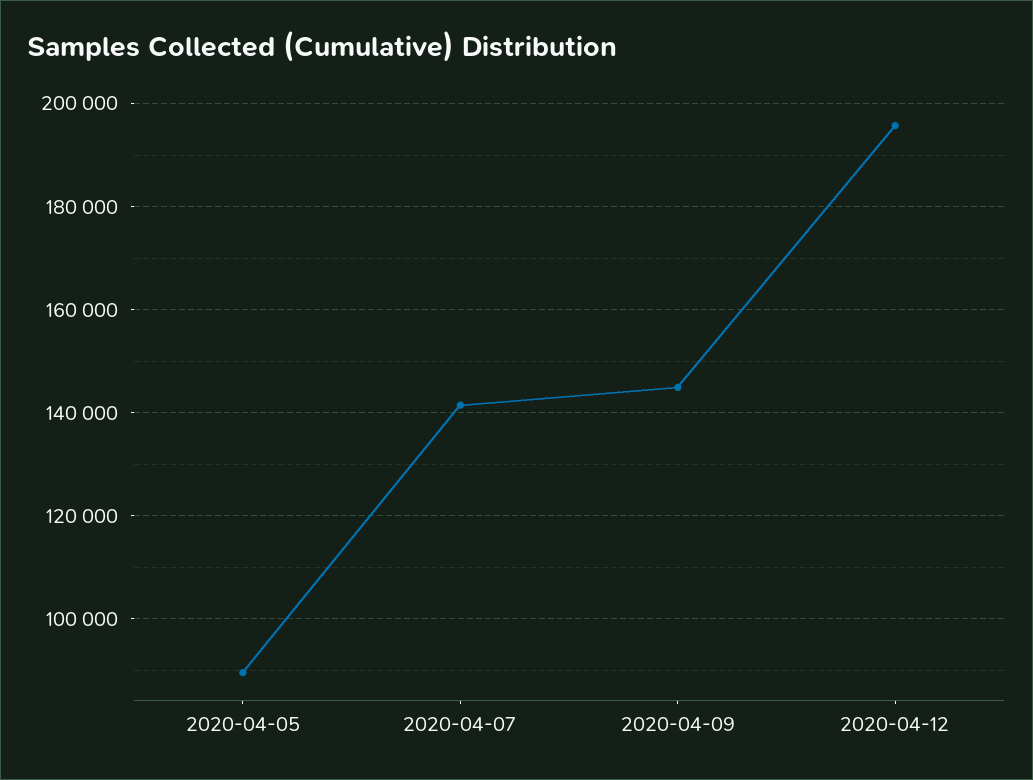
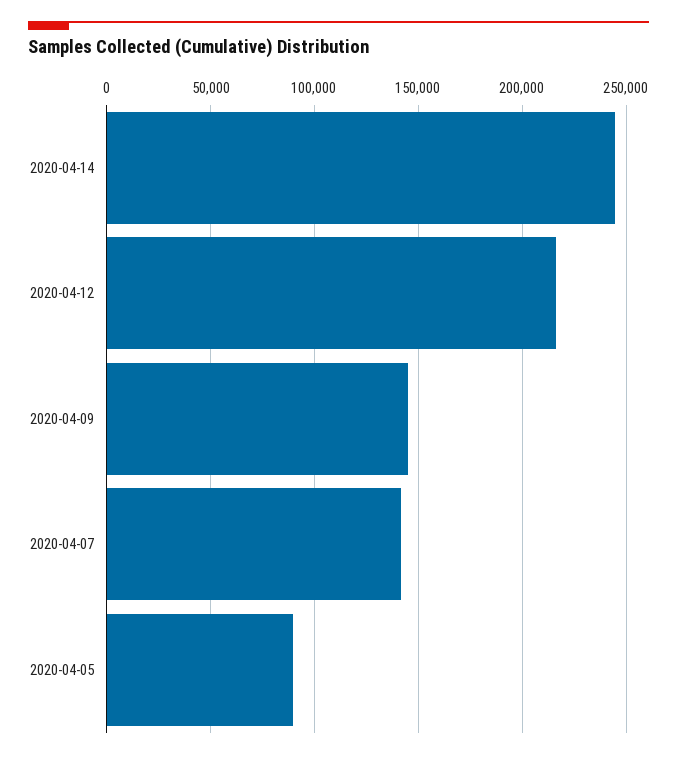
2020-04-12: 196000 -> 215000
2020-04-14: none -> 245000

